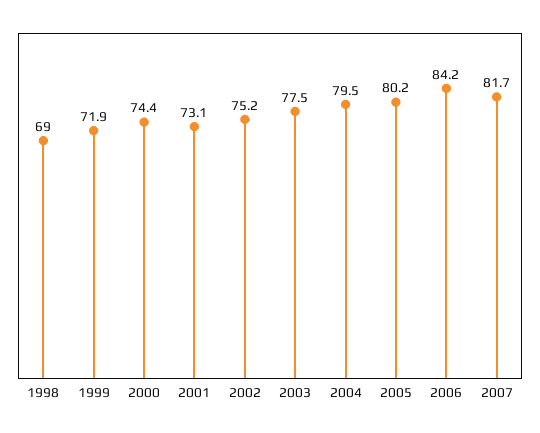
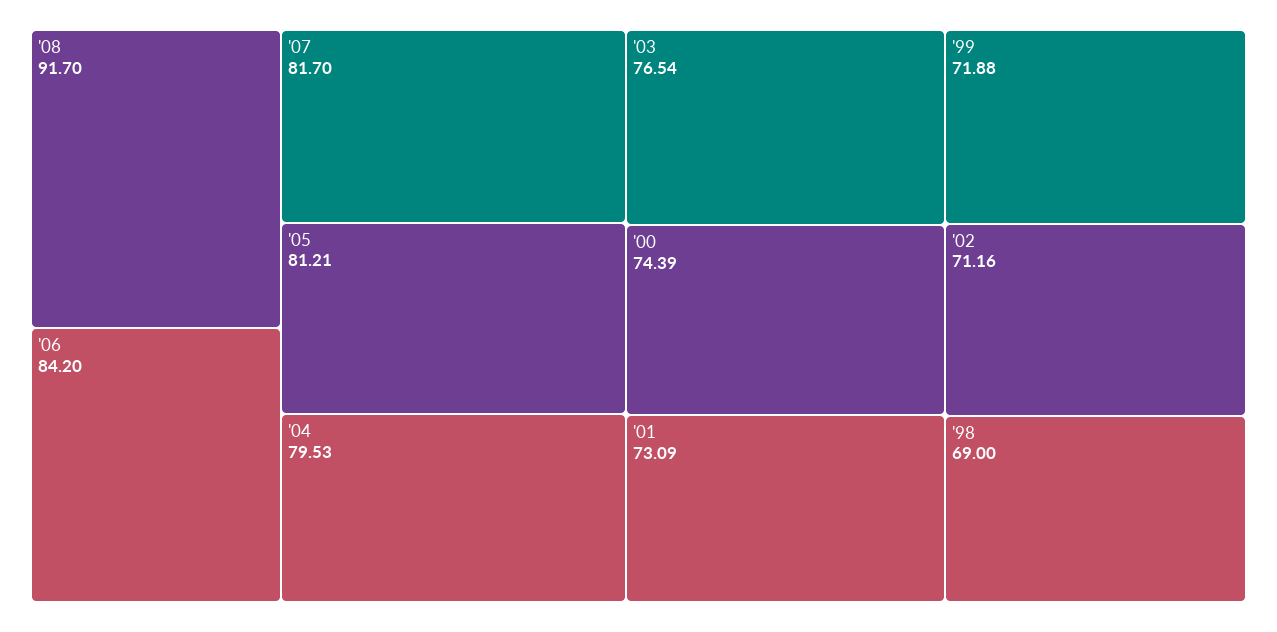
2002: 75.2 -> 71.16
2003: 77.5 -> 76.54
2005: 80.2 -> 81.21
'08: none -> 91.7

